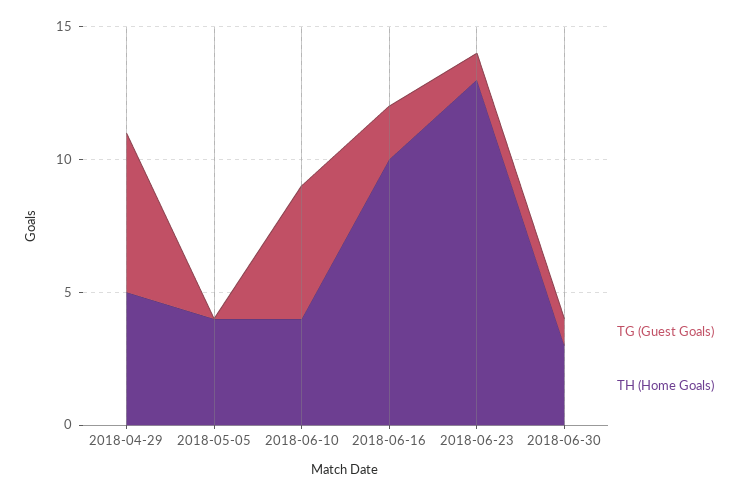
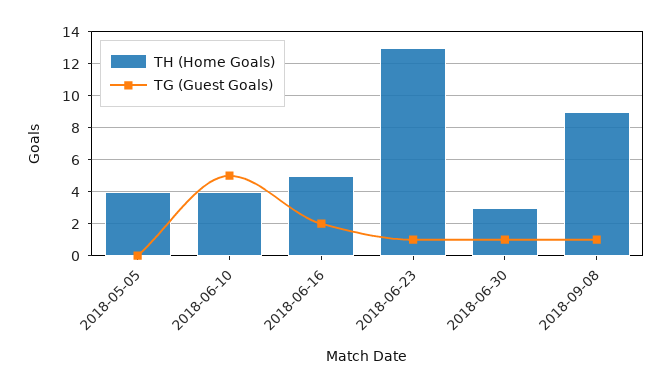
TG (Guest Goals), 2018-04-29: 6 -> none
TH (Home Goals), 2018-04-29: 5 -> none
TH (Home Goals), 2018-06-16: 10 -> 5
TH (Home Goals), 2018-09-08: none -> 9
TG (Guest Goals), 2018-09-08: none -> 1

